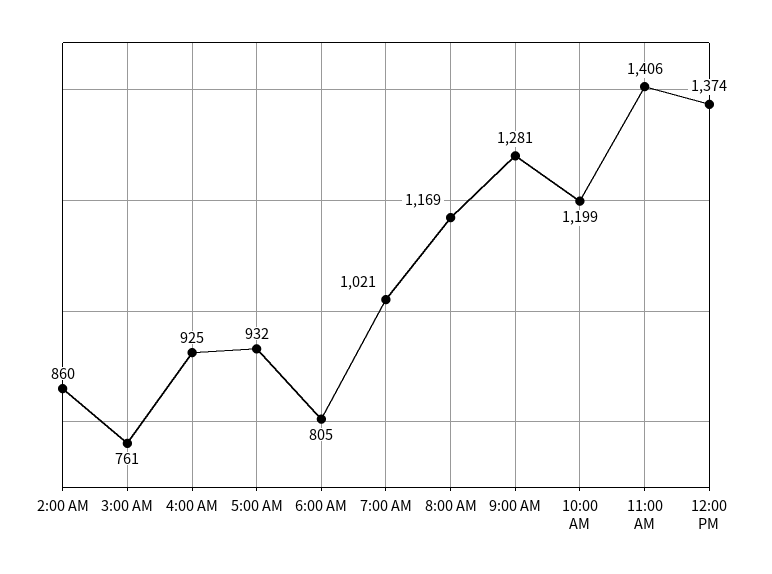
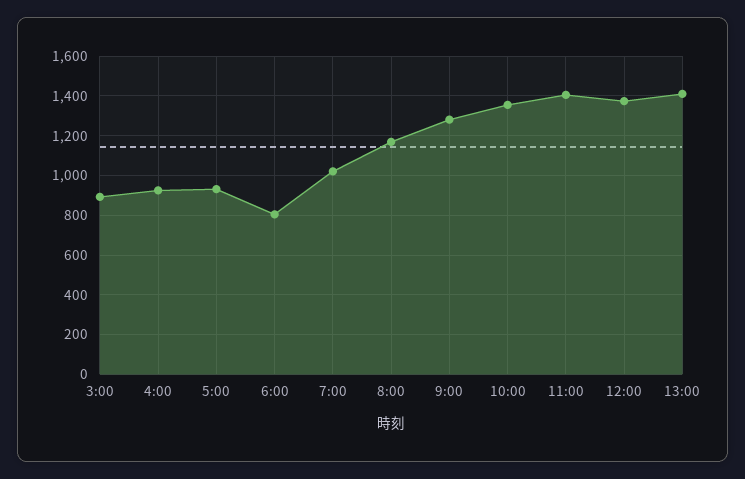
2:00 AM: 860 -> none
3:00 AM: 761 -> 900
10:00 AM: 1199 -> 1350
13:00: none -> 1400

